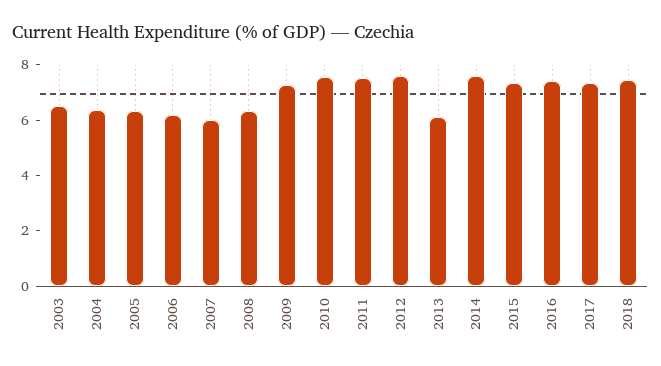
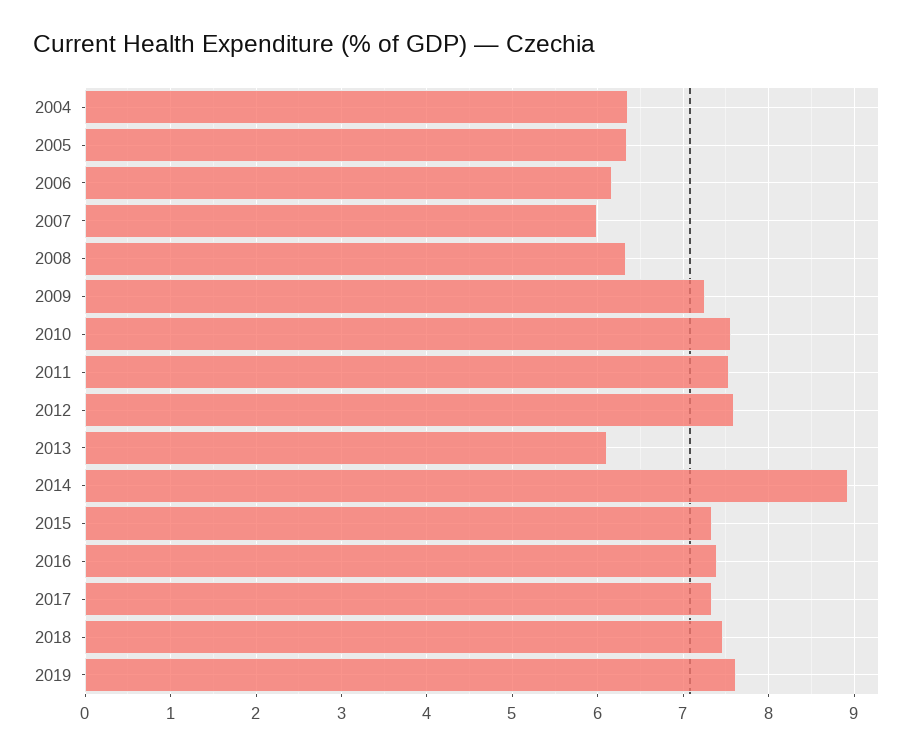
2003: 6.5 -> none
2014: 7.5 -> 8.9
2019: none -> 7.6

